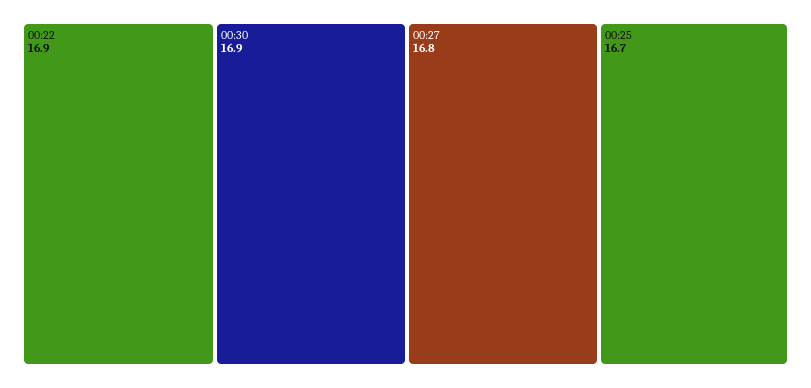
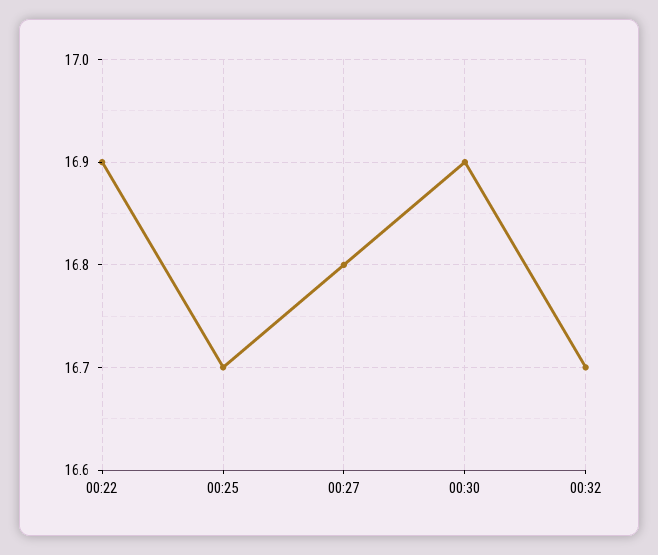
00:32: none -> 16.7

